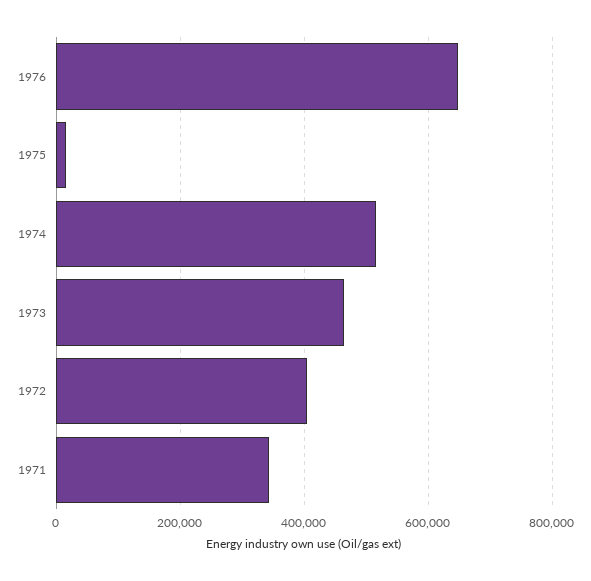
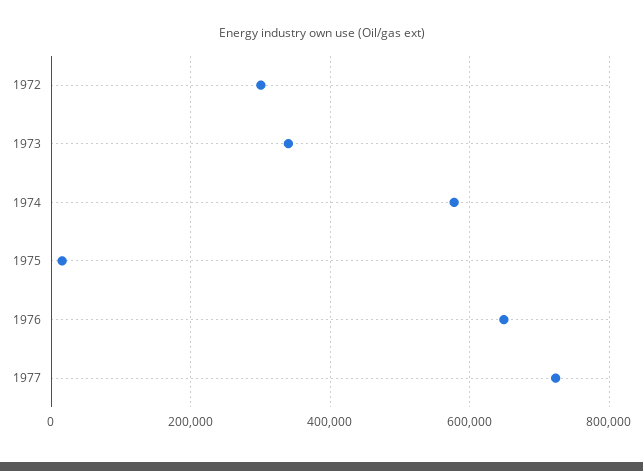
1974: 520000 -> 580000
1973: 460000 -> 340000
1972: 400000 -> 300000
1971: 340000 -> none
1977: none -> 720000

